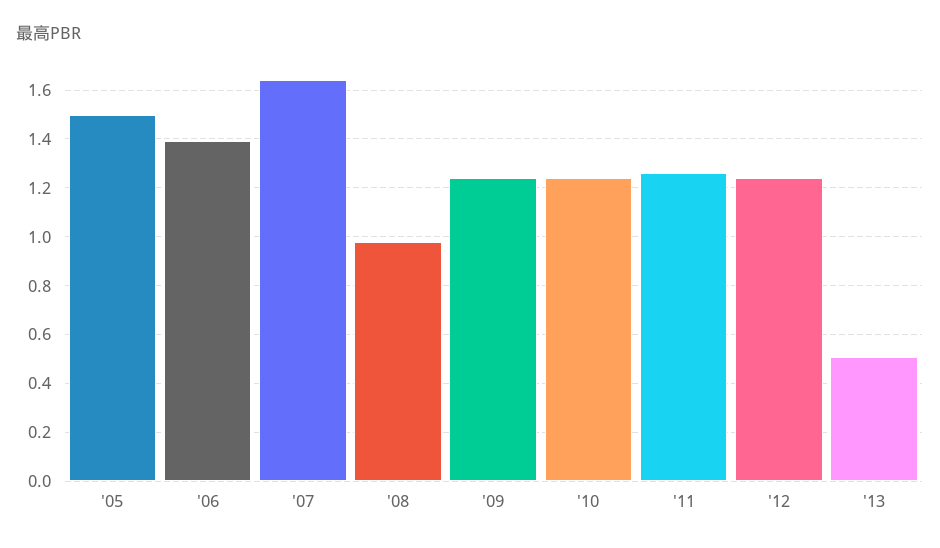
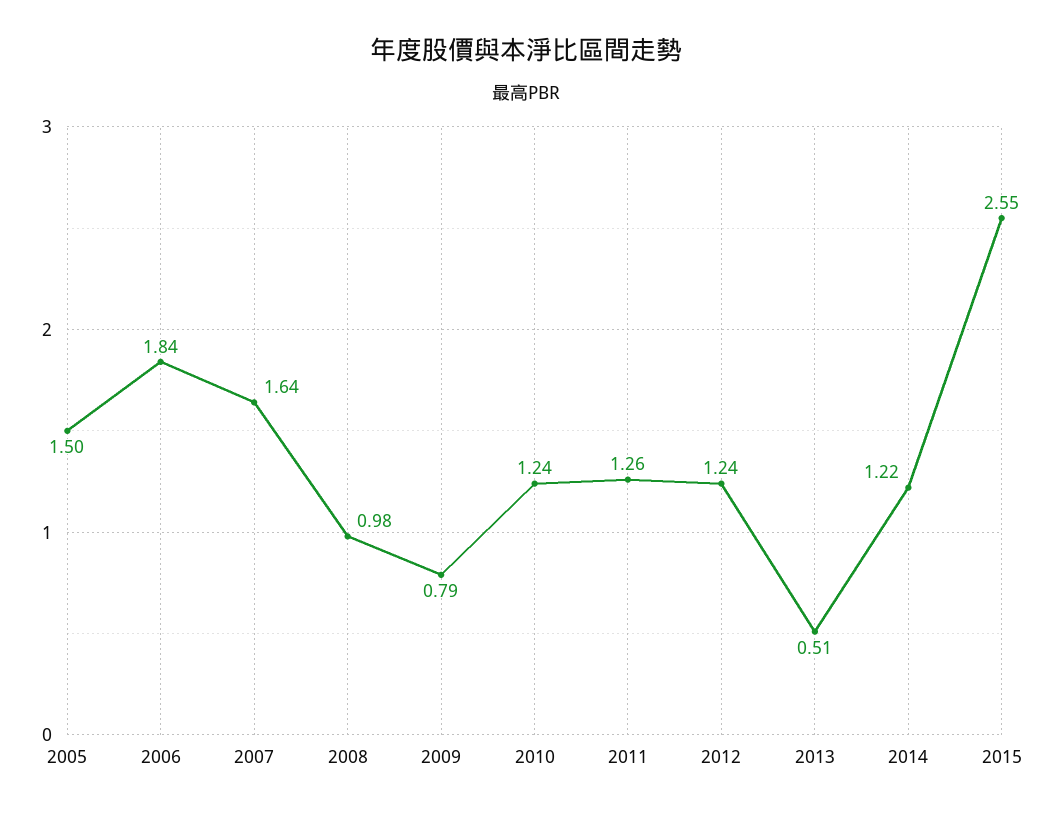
'06: 1.4 -> 1.84
'09: 1.25 -> 0.79
2014: none -> 1.22
2015: none -> 2.55

